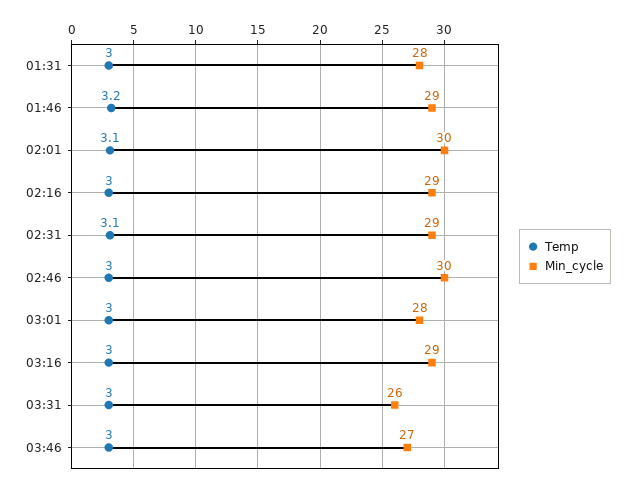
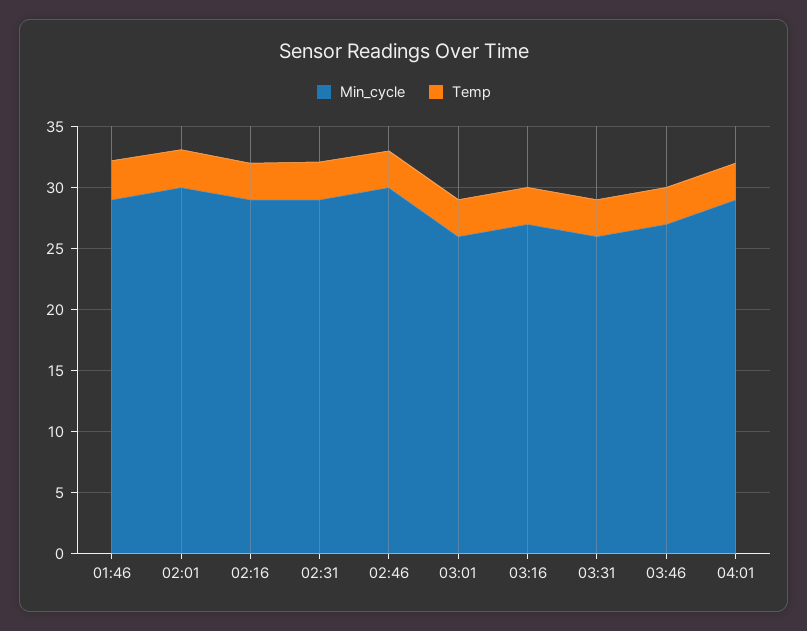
Temp, 01:31: 3 -> none
Min_cycle, 01:31: 28 -> none
Min_cycle, 03:01: 28 -> 26
Min_cycle, 03:16: 29 -> 27
Min_cycle, 04:01: none -> 29
Temp, 04:01: none -> 3

